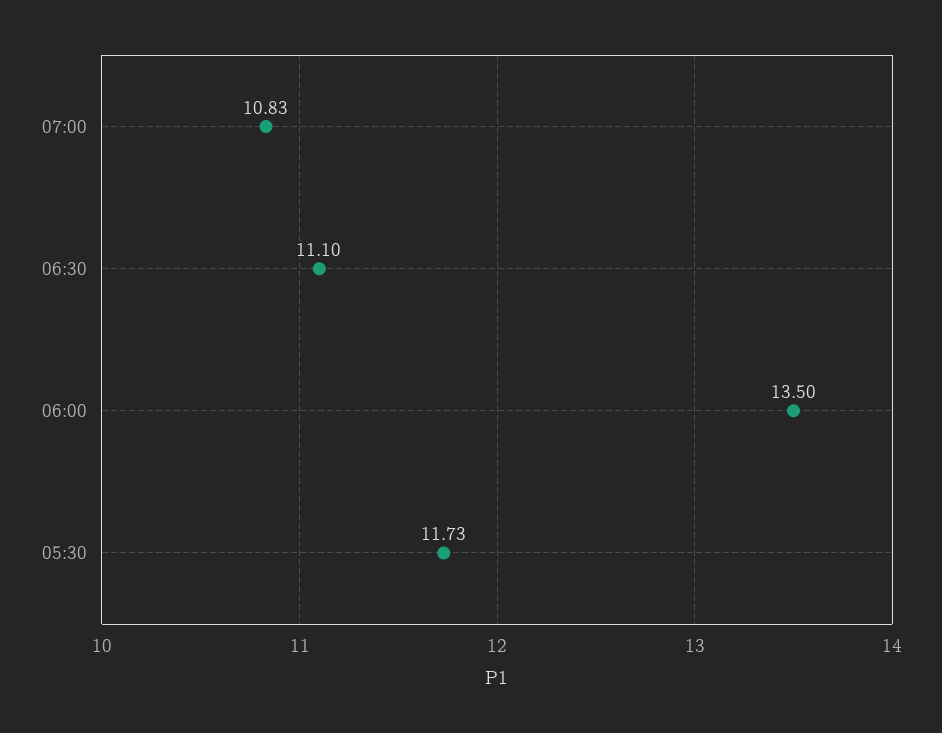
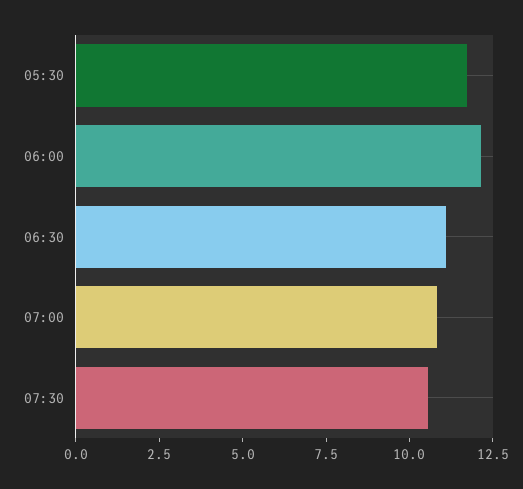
06:00: 13.5 -> 12
07:30: none -> 10.5

